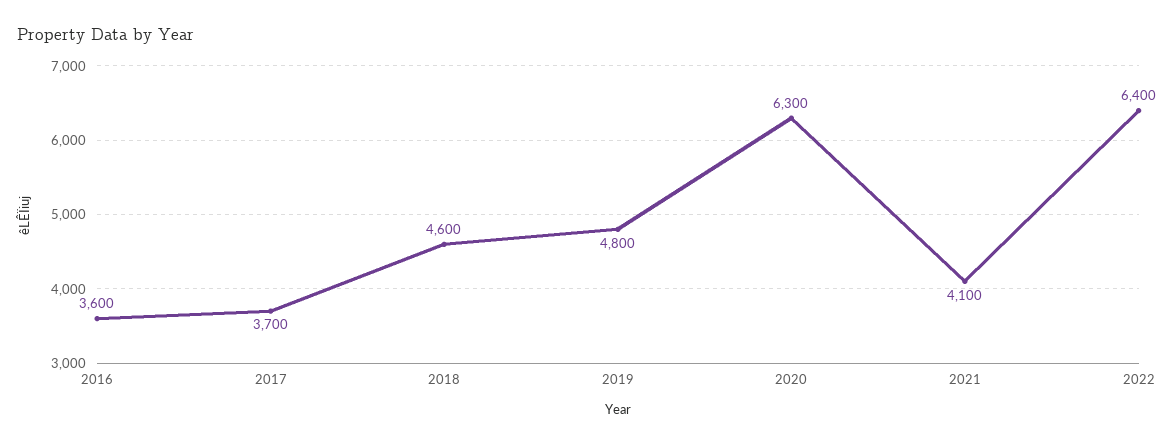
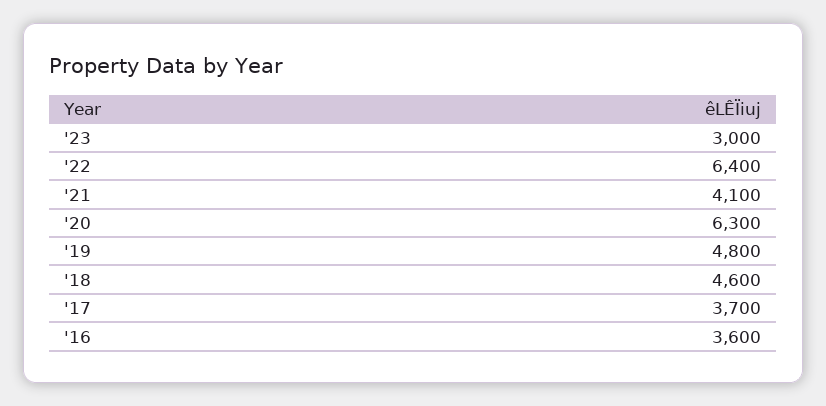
'23: none -> 3000

